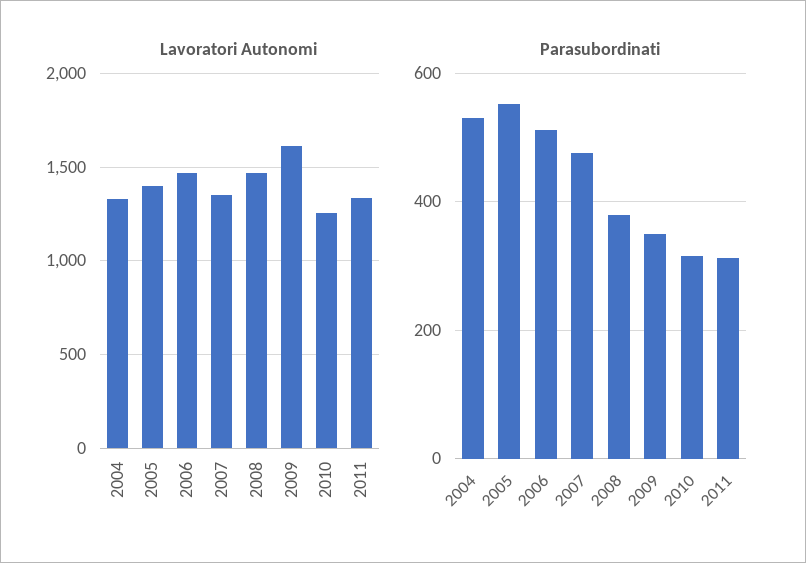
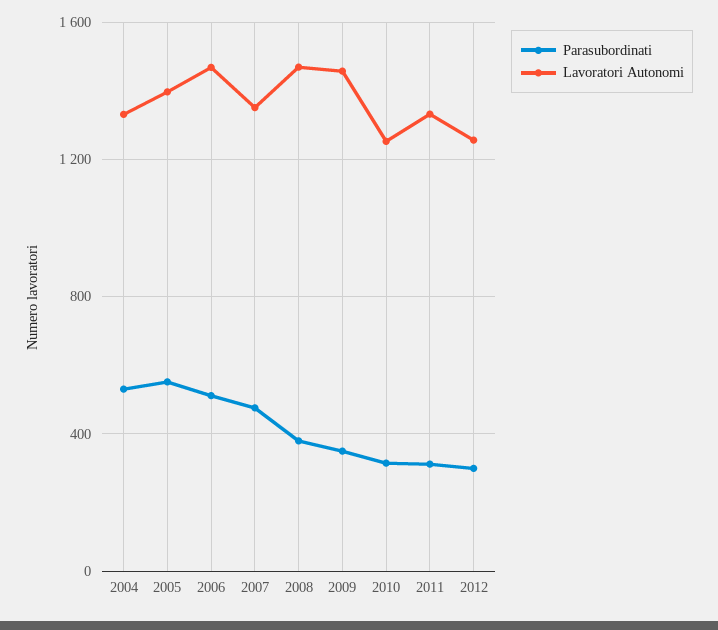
Lavoratori Autonomi, 2009: 1600 -> 1450
Parasubordinati, 2012: none -> 300
Lavoratori Autonomi, 2012: none -> 1250

